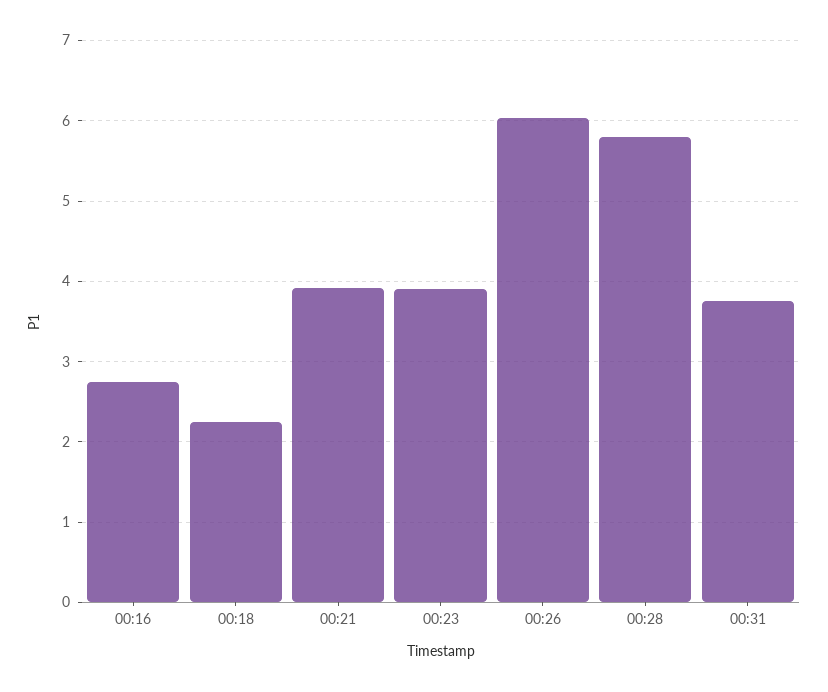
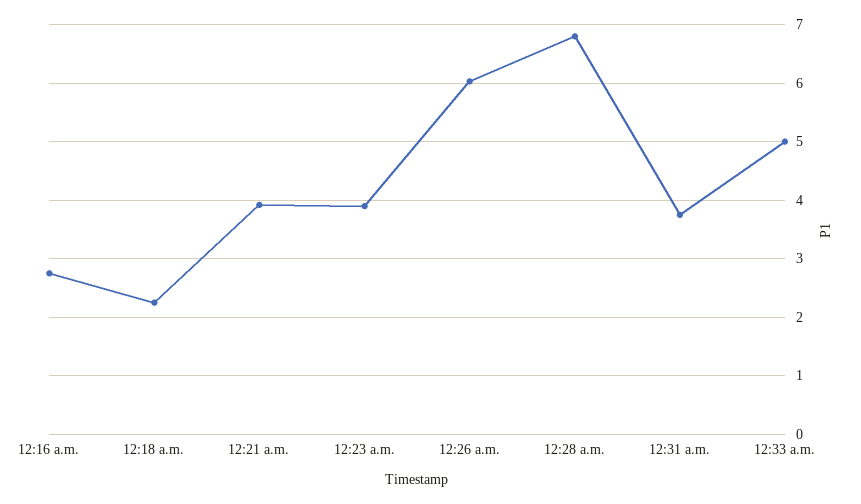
00:28: 5.8 -> 6.8
12:33 a.m.: none -> 5

